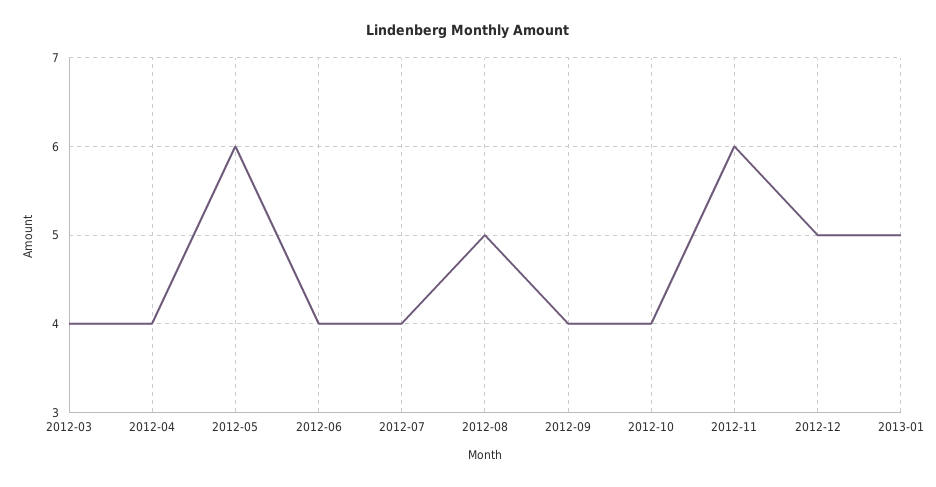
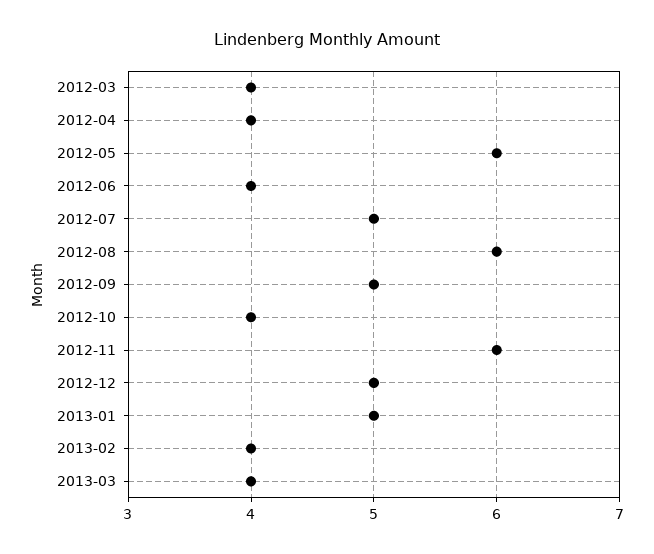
2012-07: 4 -> 5
2012-08: 5 -> 6
2012-09: 4 -> 5
2013-02: none -> 4
2013-03: none -> 4

